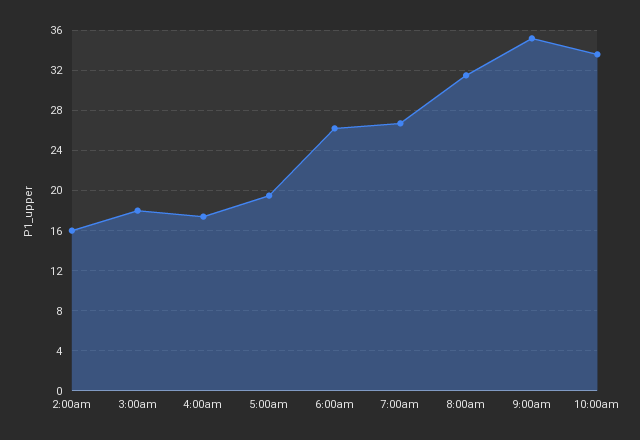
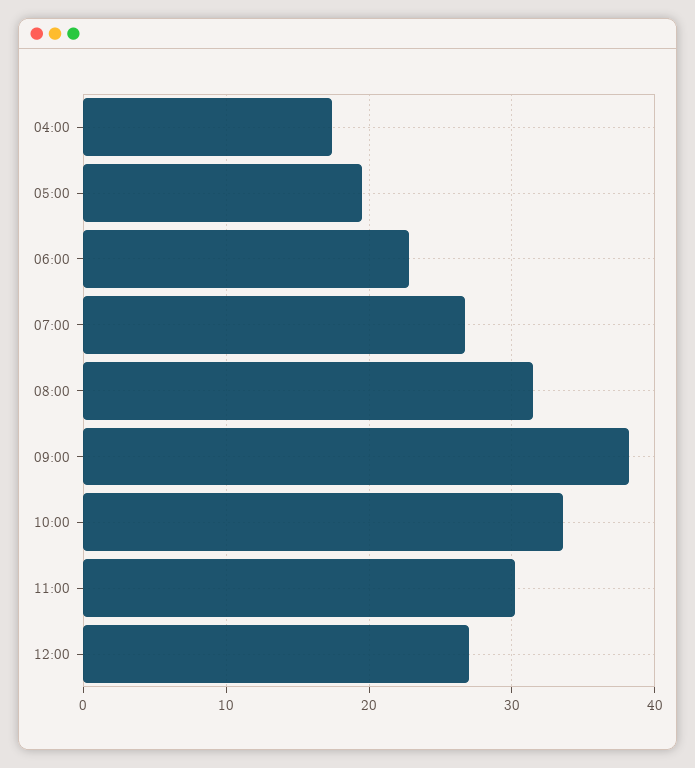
2:00am: 16 -> none
3:00am: 18 -> none
6:00am: 26 -> 23
9:00am: 35 -> 38
11:00: none -> 30
12:00: none -> 27

